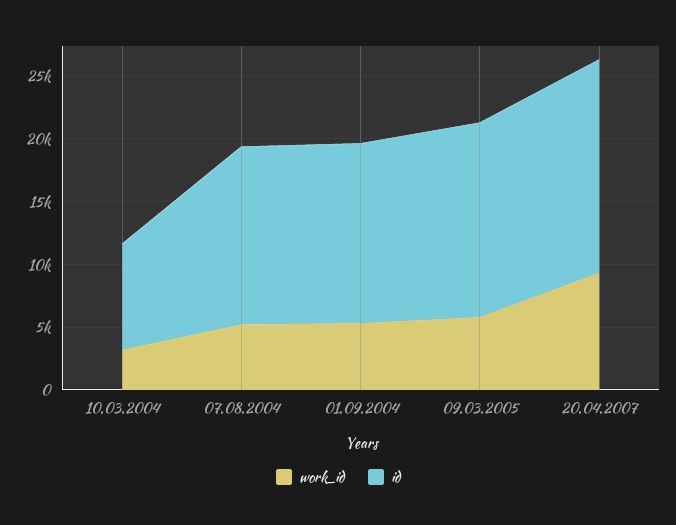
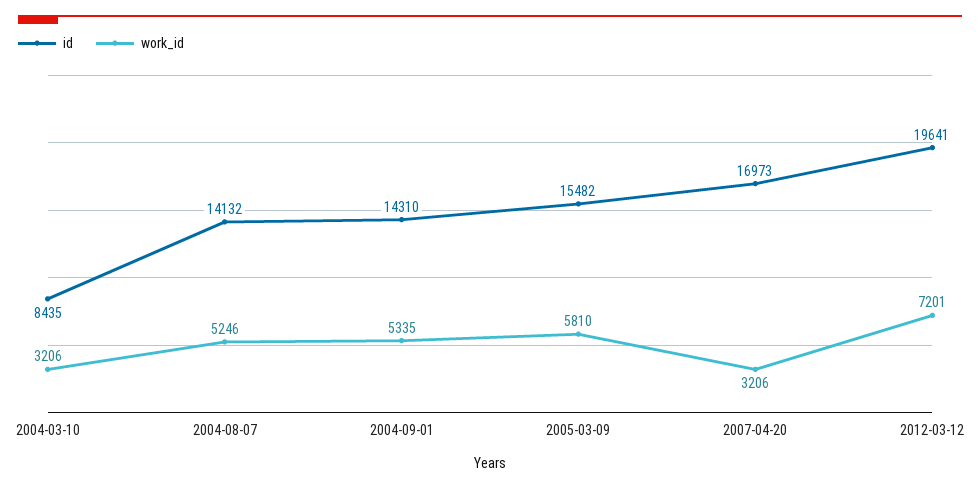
work_id, 20.04.2007: 9000 -> 3206
id, 2012-03-12: none -> 19641
work_id, 2012-03-12: none -> 7201

